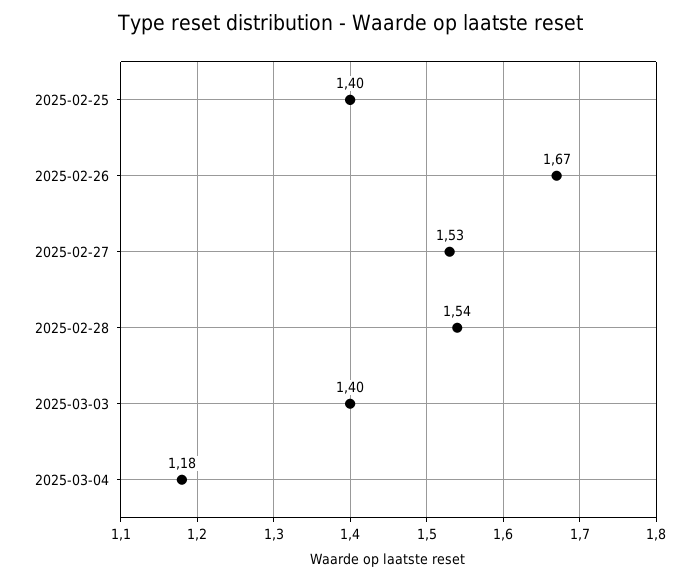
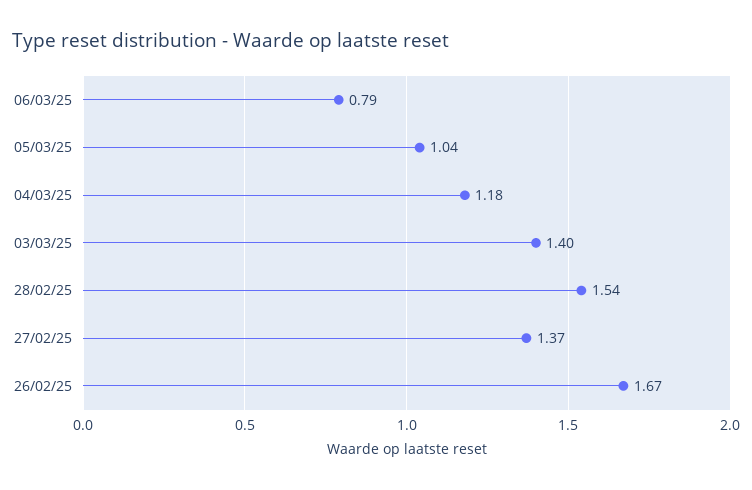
2025-02-25: 1.4 -> none
2025-02-27: 1.53 -> 1.37
06/03/25: none -> 0.79
05/03/25: none -> 1.04

